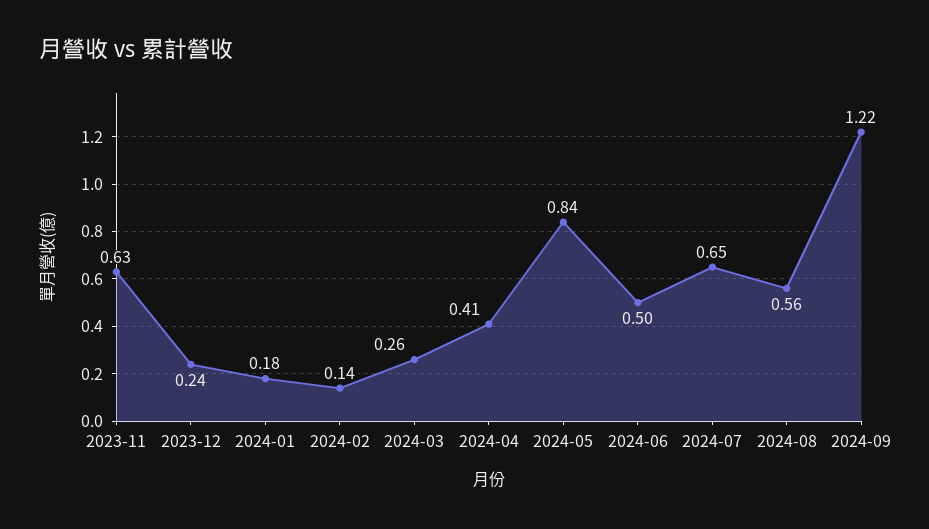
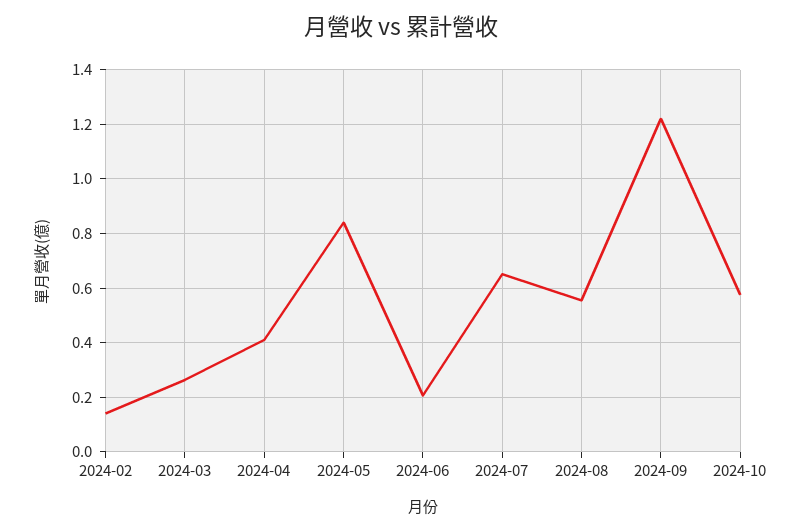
2023-11: 0.63 -> none
2023-12: 0.24 -> none
2024-01: 0.18 -> none
2024-06: 0.5 -> 0.2
2024-10: none -> 0.575

